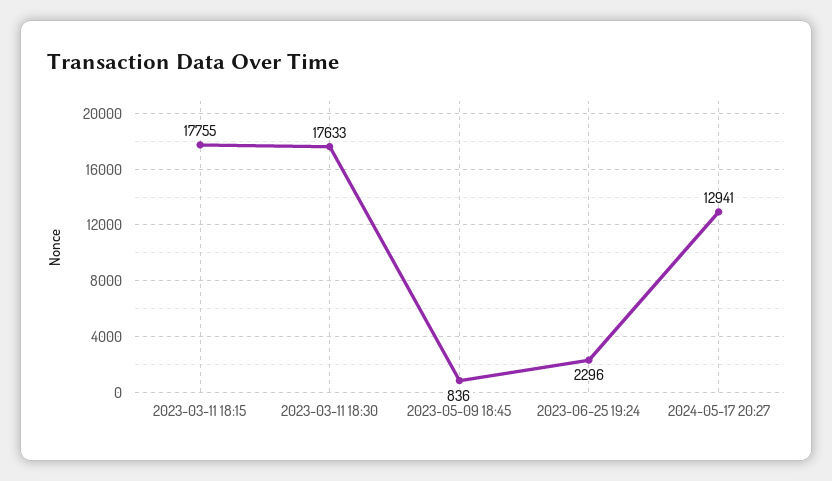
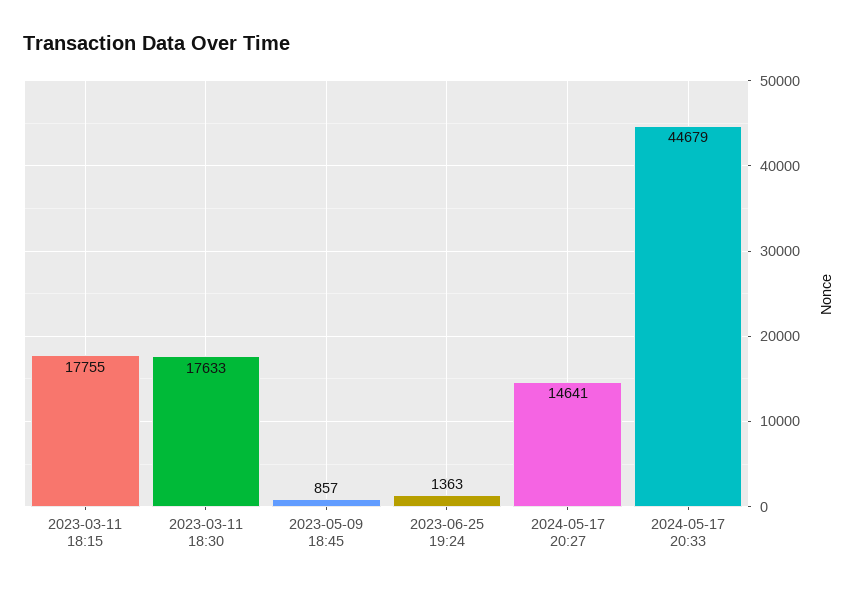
2023-05-09 18:45: 836 -> 857
2023-06-25 19:24: 2296 -> 1363
2024-05-17 20:27: 12941 -> 14641
2024-05-17 20:33: none -> 44679

